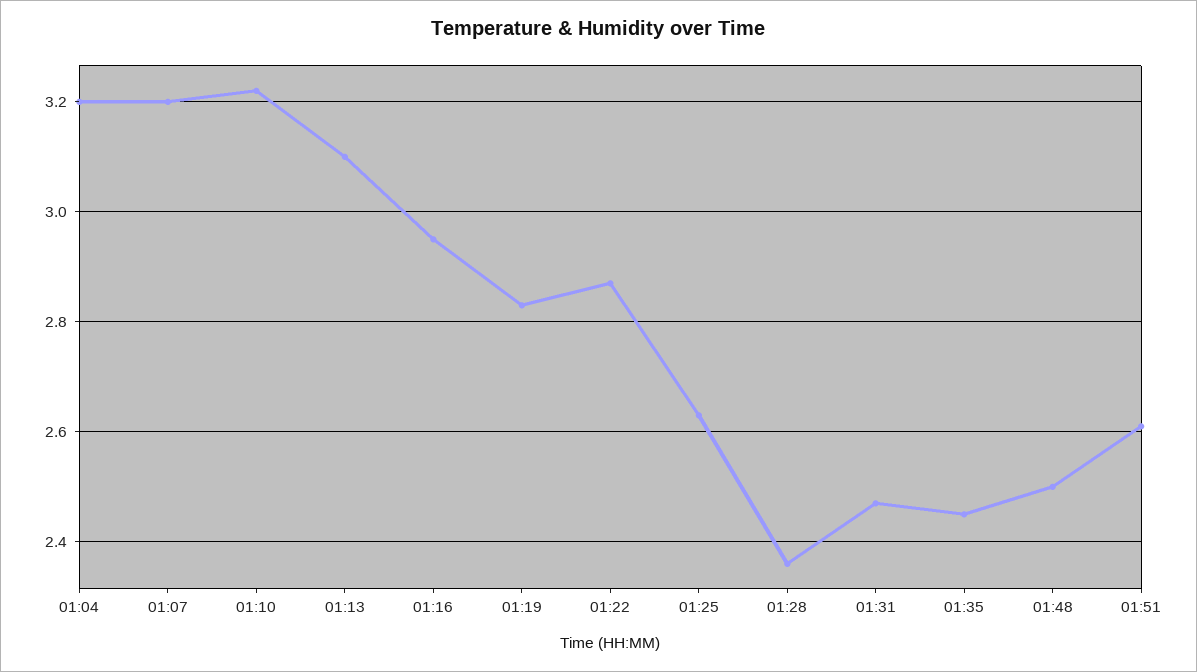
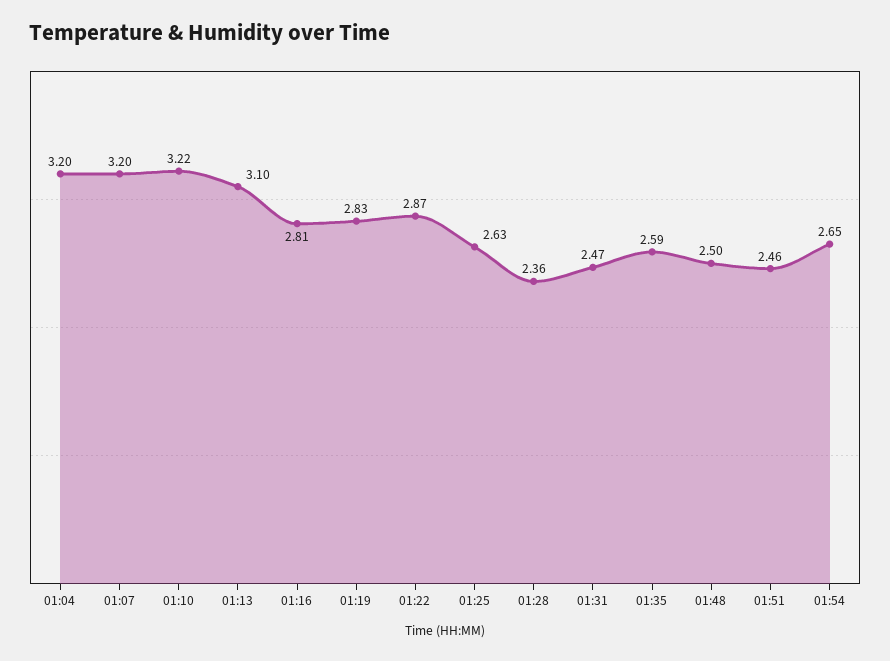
01:16: 2.95 -> 2.81
01:35: 2.45 -> 2.59
01:51: 2.6 -> 2.46
01:54: none -> 2.65

